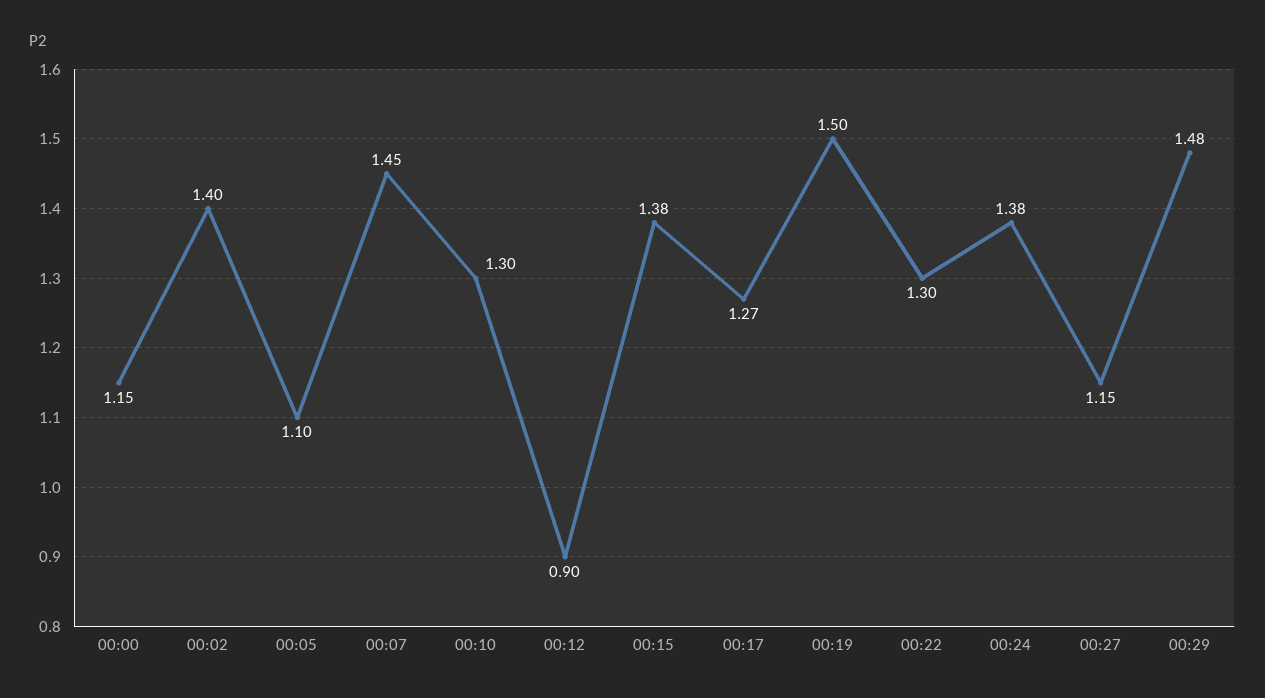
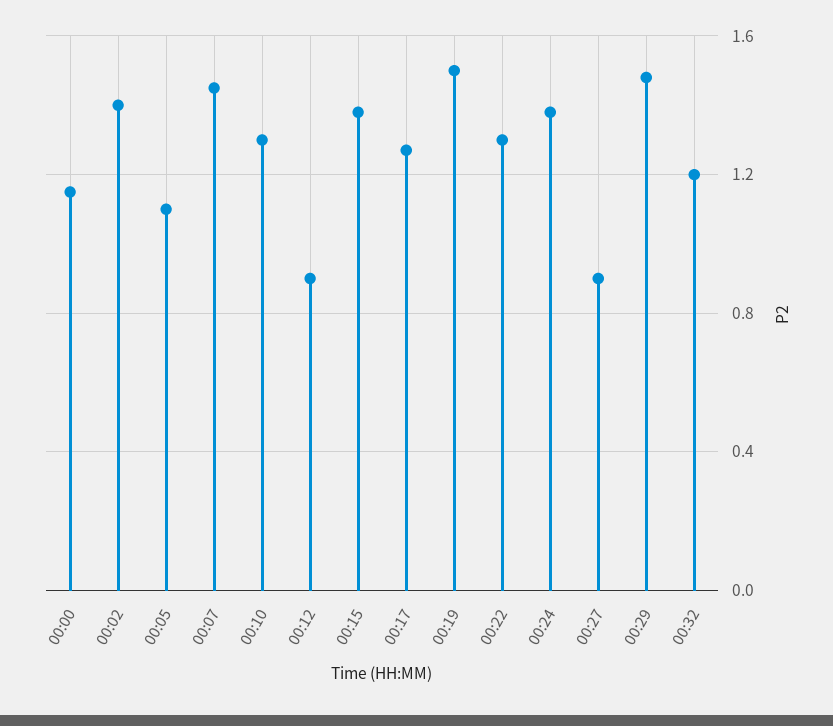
00:27: 1.15 -> 0.9
00:32: none -> 1.2

